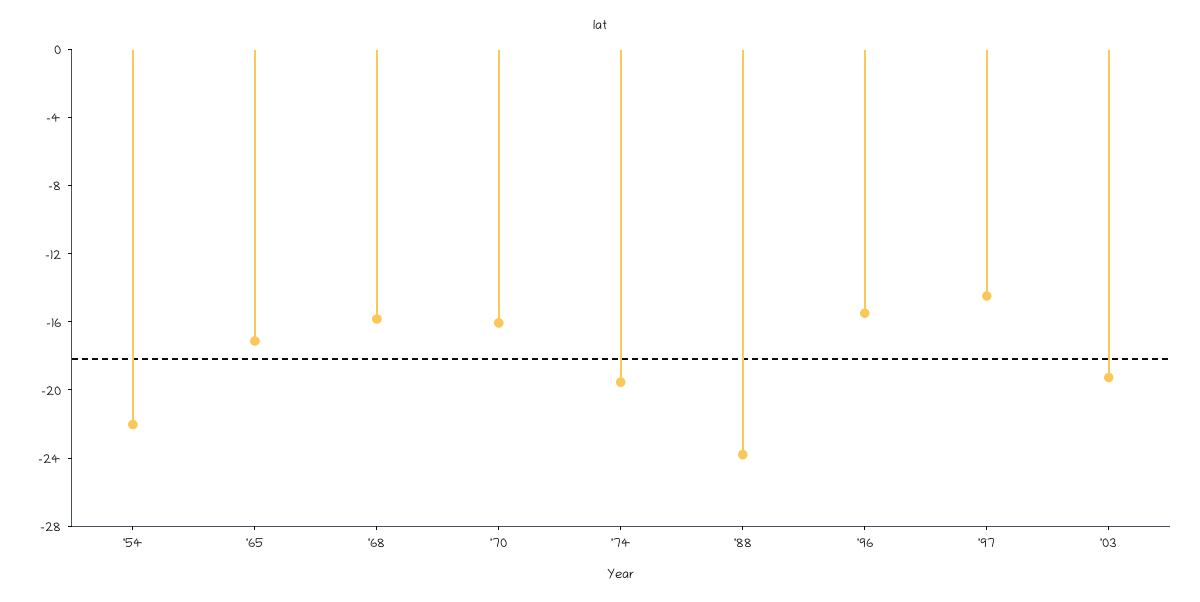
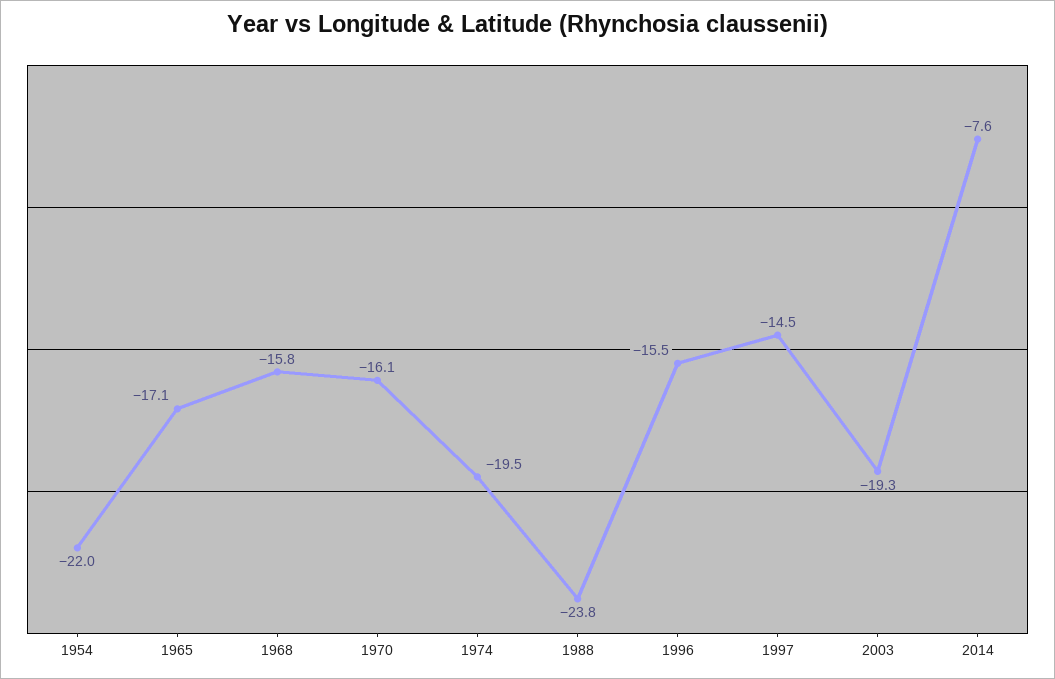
2014: none -> -7.6

